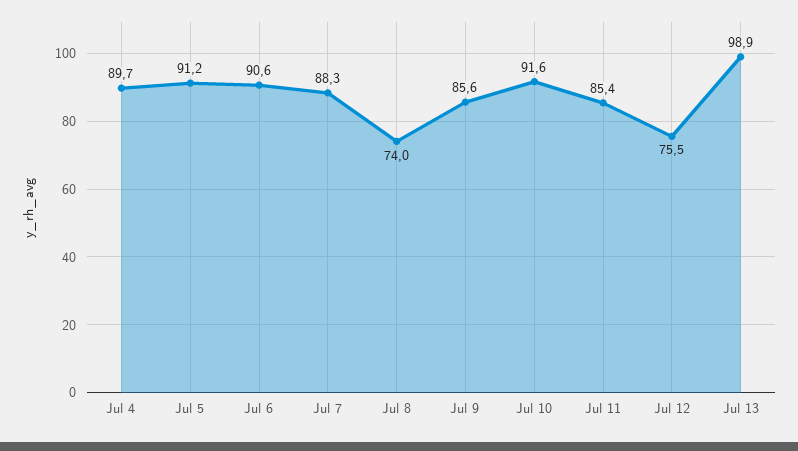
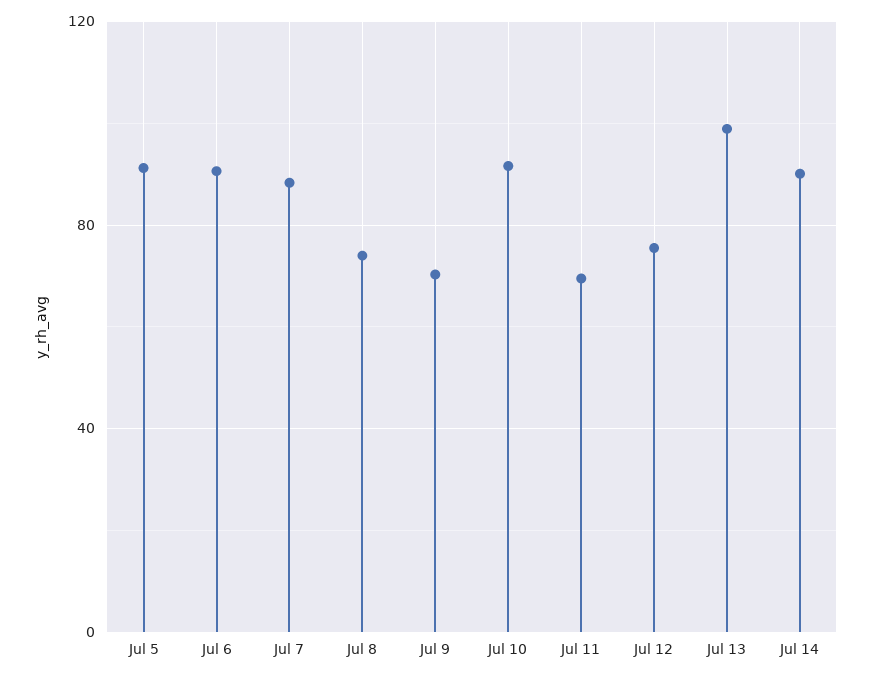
Jul 4: 89.7 -> none
Jul 9: 85.6 -> 70
Jul 11: 85.4 -> 70
Jul 14: none -> 90

